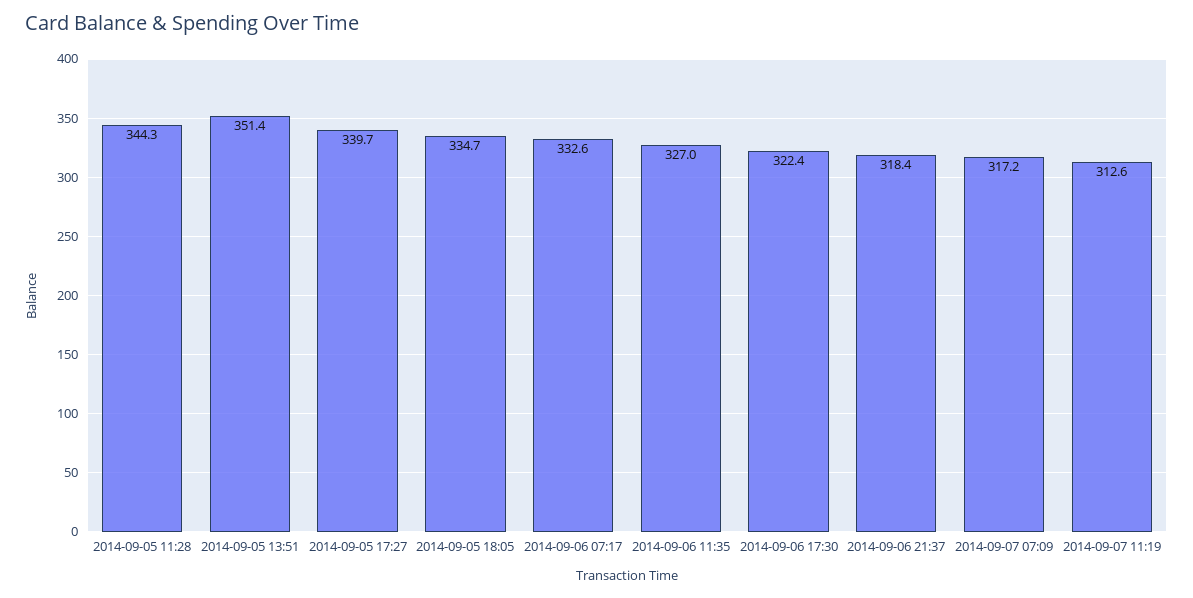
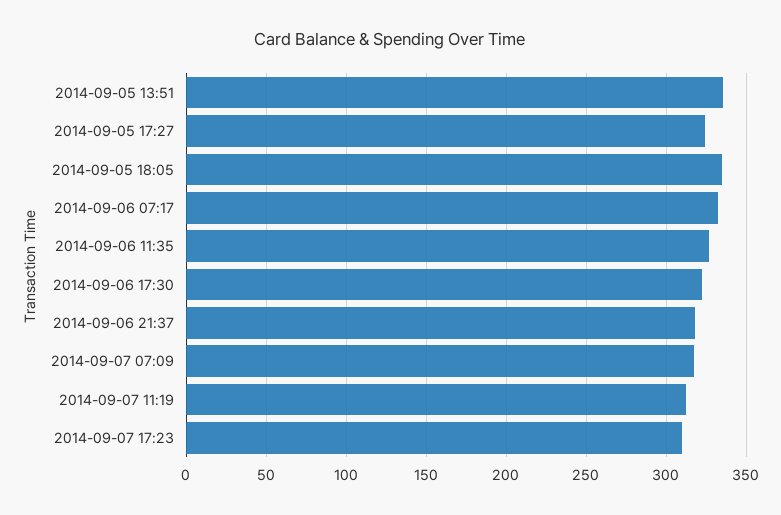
2014-09-05 11:28: 344.3 -> none
2014-09-05 13:51: 351.4 -> 335
2014-09-05 17:27: 339.7 -> 325
2014-09-07 17:23: none -> 310

